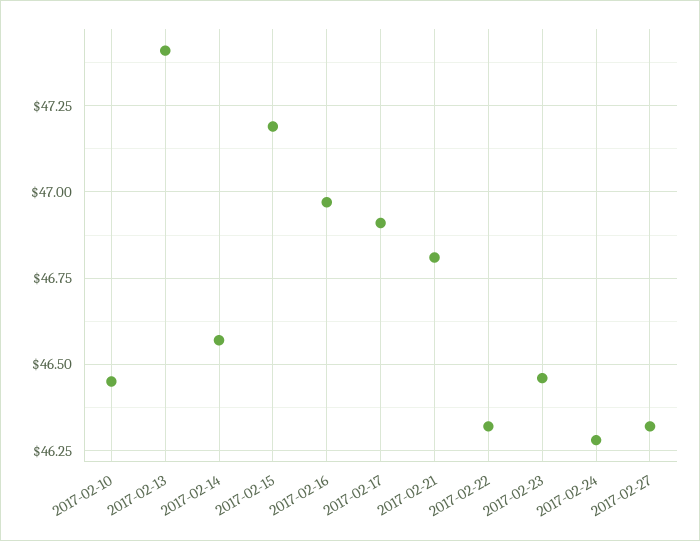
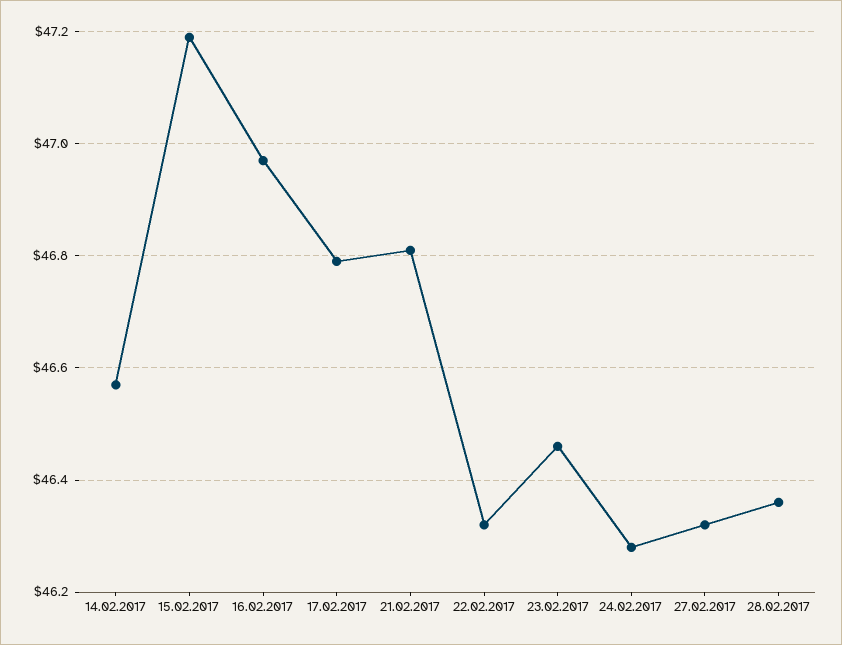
2017-02-10: 46.45 -> none
2017-02-13: 47.4 -> none
2017-02-17: 46.9 -> 46.8
28.02.2017: none -> 46.35

